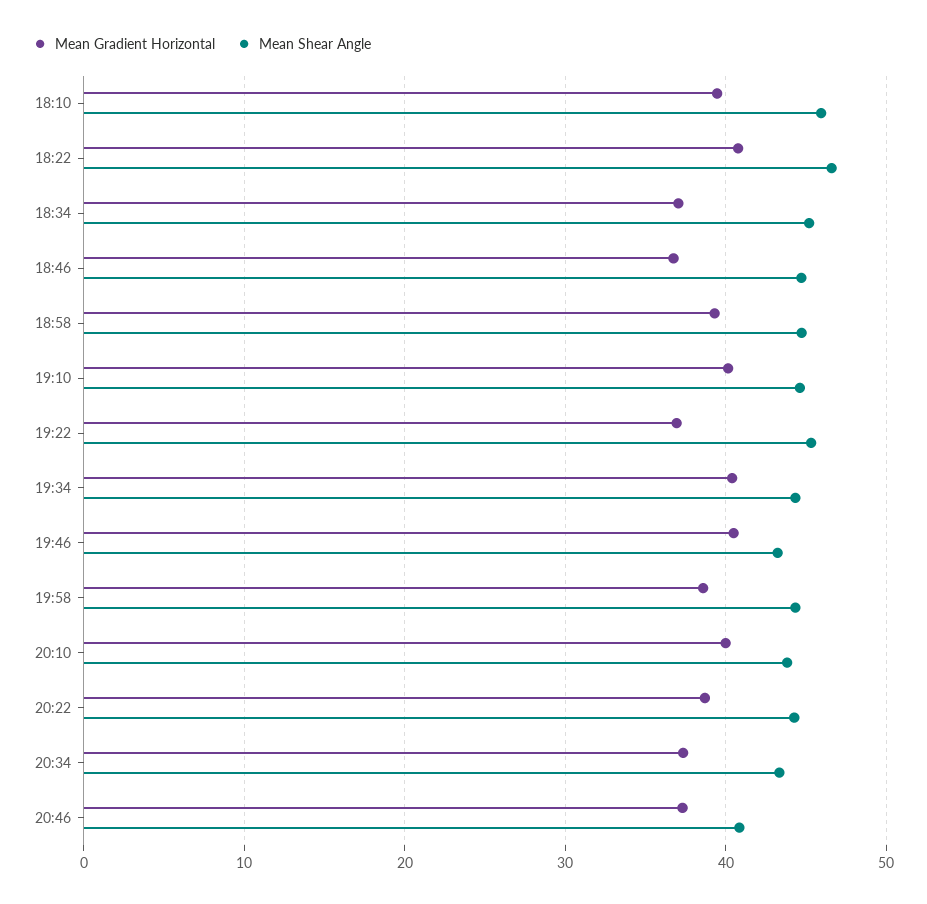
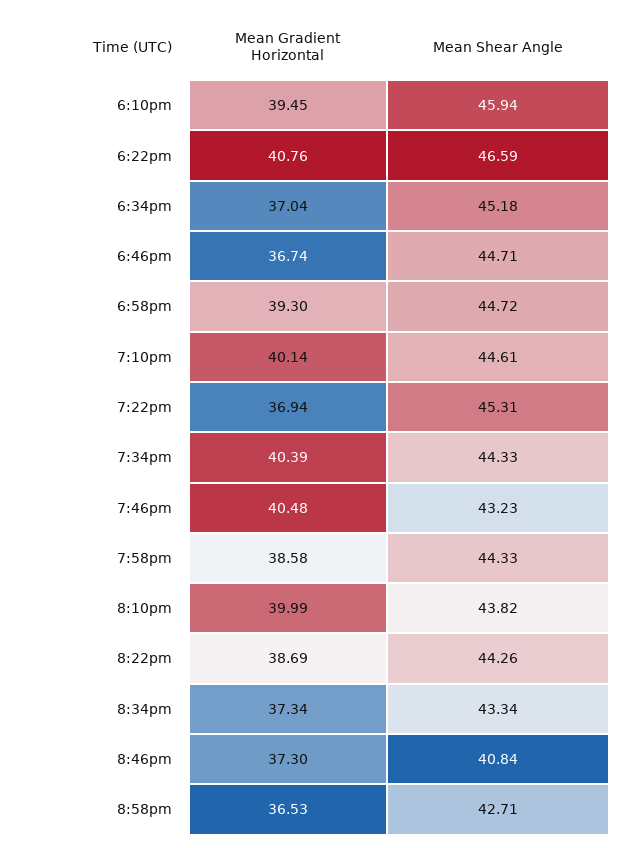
Mean Gradient Horizontal, 8:58pm: none -> 36.53
Mean Shear Angle, 8:58pm: none -> 42.71

